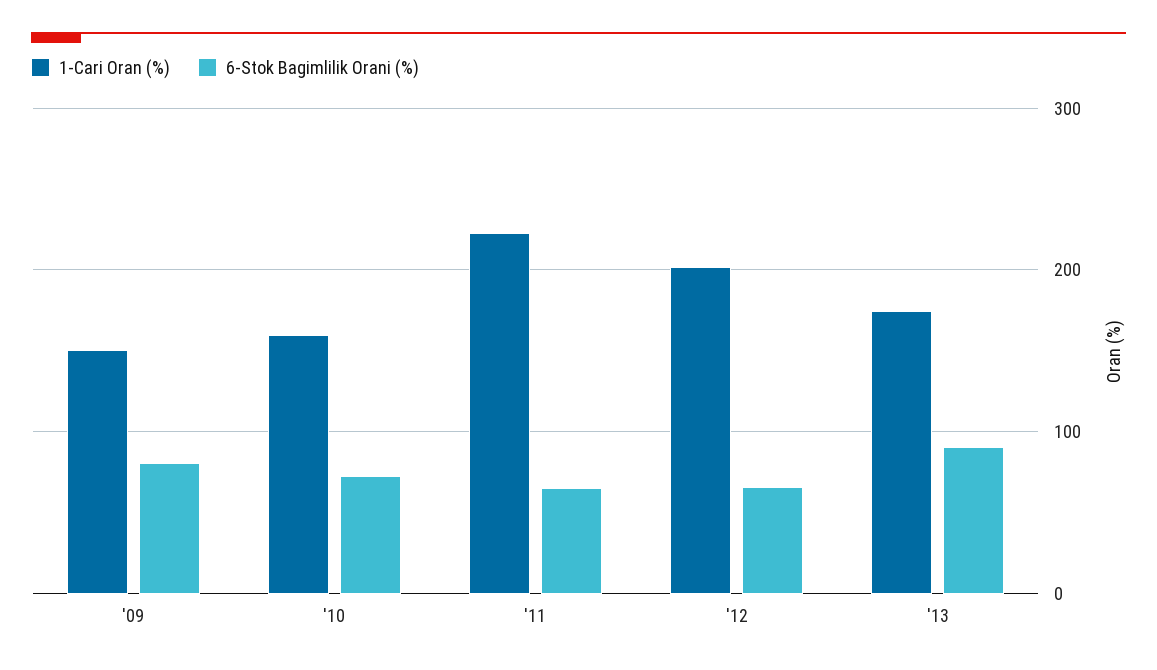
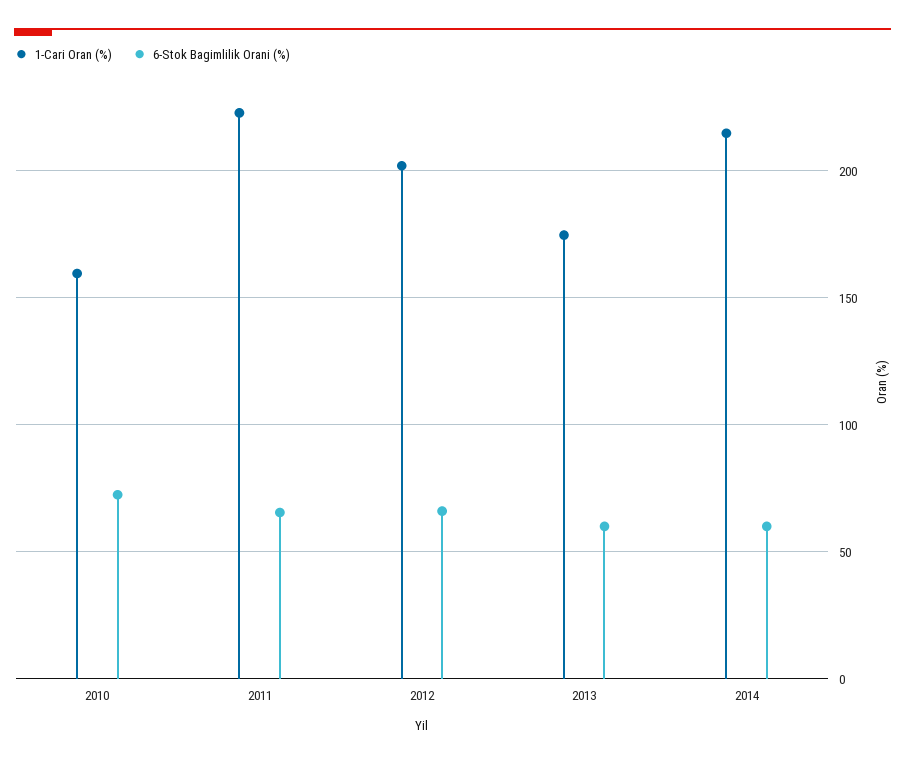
1-Cari Oran (%), '09: 150 -> none
6-Stok Bagimlilik Orani (%), '09: 80 -> none
6-Stok Bagimlilik Orani (%), '13: 90 -> 60
1-Cari Oran (%), 2014: none -> 215
6-Stok Bagimlilik Orani (%), 2014: none -> 60

